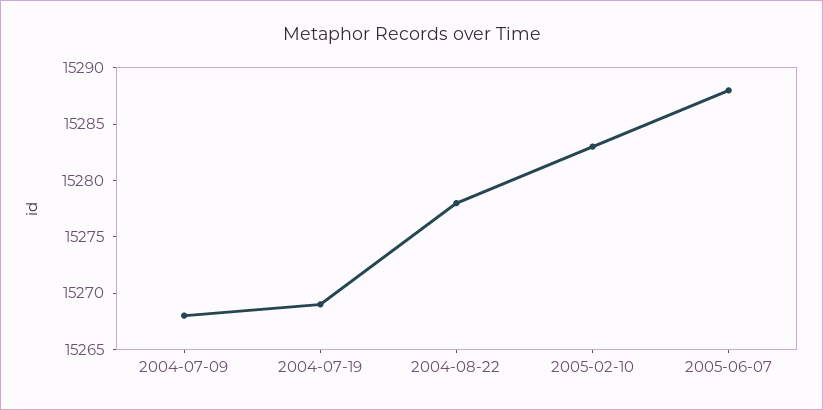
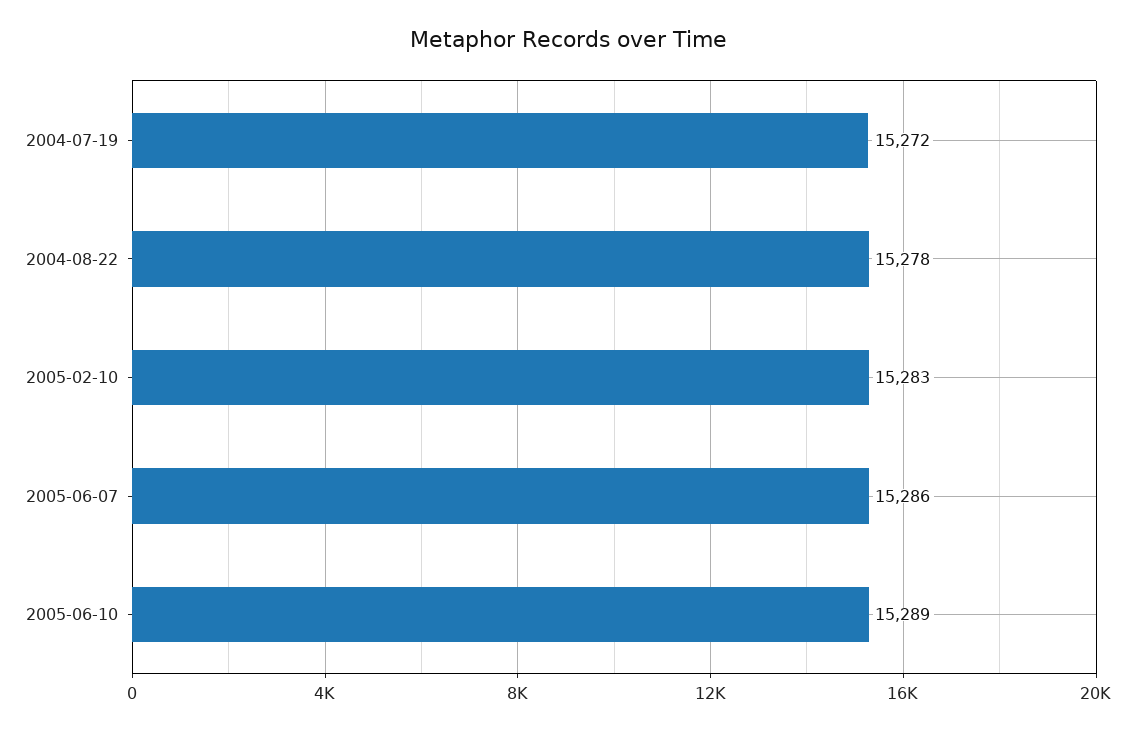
2004-07-09: 15268 -> none
2004-07-19: 15269 -> 15272
2005-06-07: 15288 -> 15286
2005-06-10: none -> 15289

